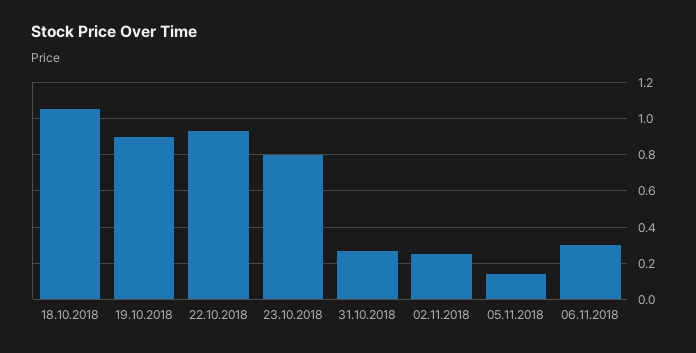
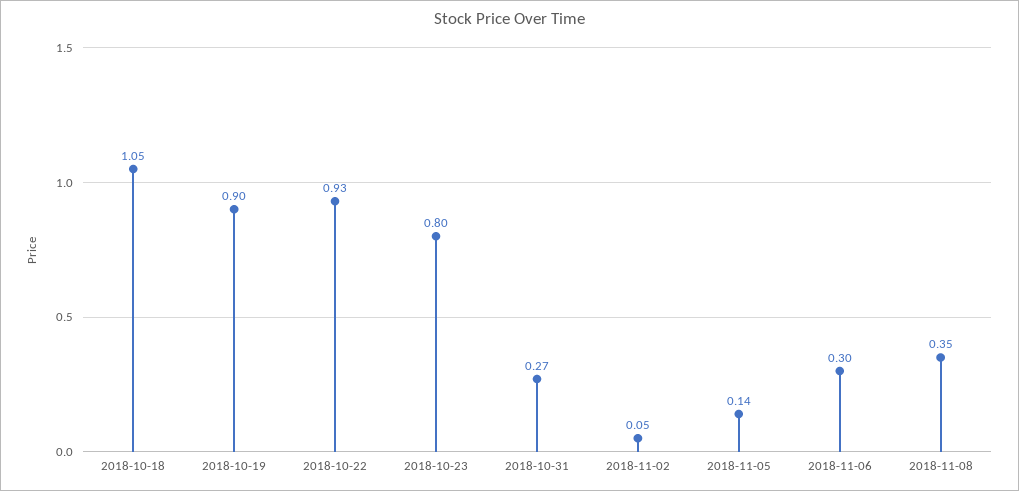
02.11.2018: 0.25 -> 0.05
2018-11-08: none -> 0.35

